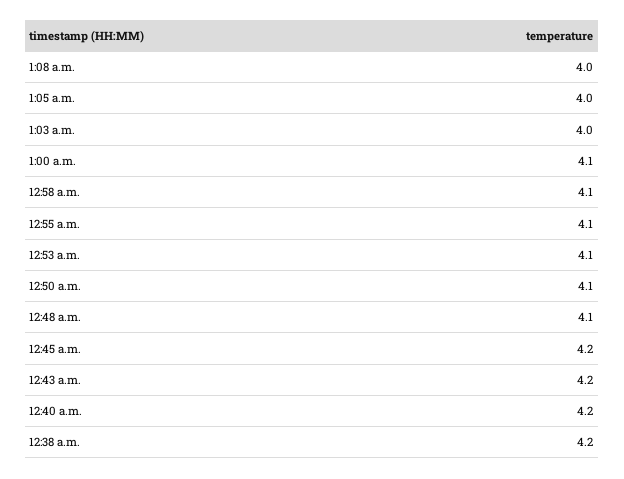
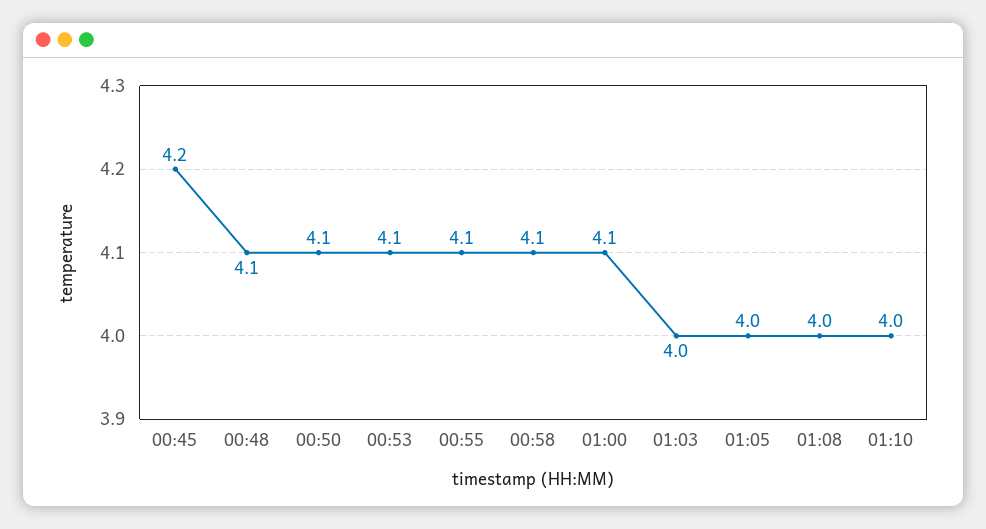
12:43 a.m.: 4.2 -> none
12:40 a.m.: 4.2 -> none
12:38 a.m.: 4.2 -> none
01:10: none -> 4

